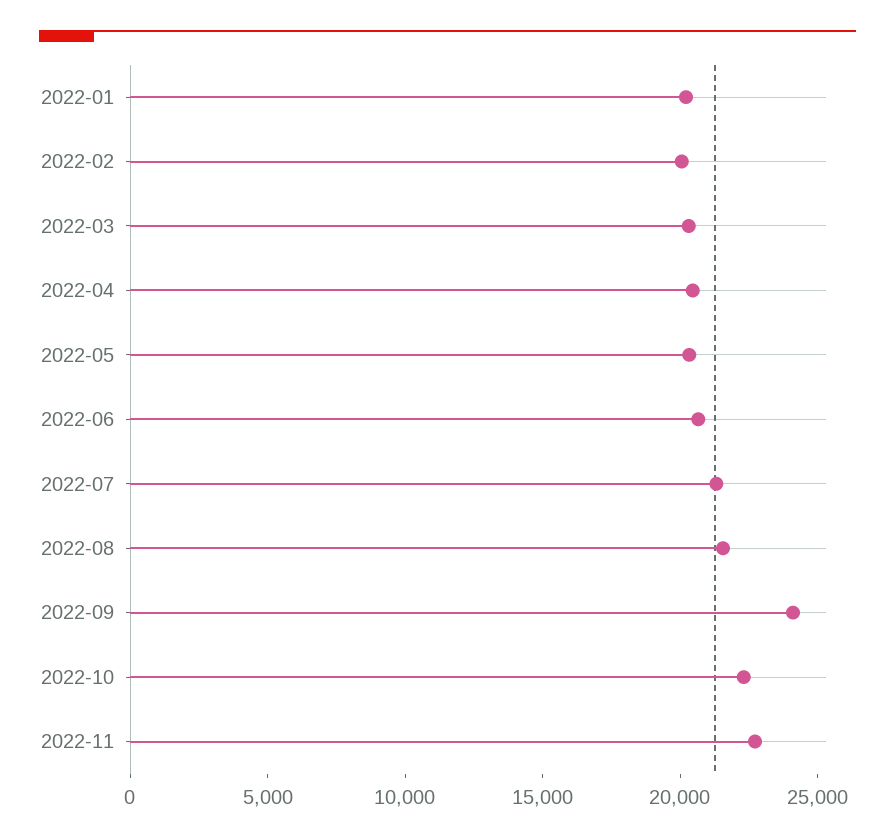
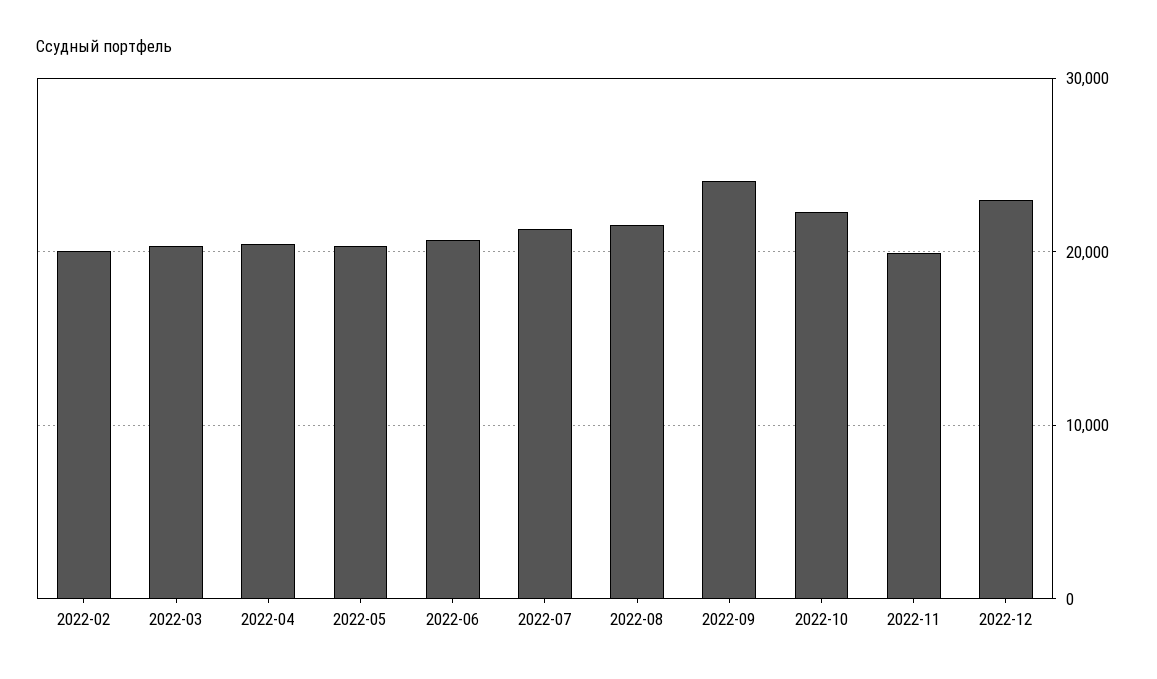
2022-01: 20000 -> none
2022-11: 23000 -> 20000
2022-12: none -> 23000

